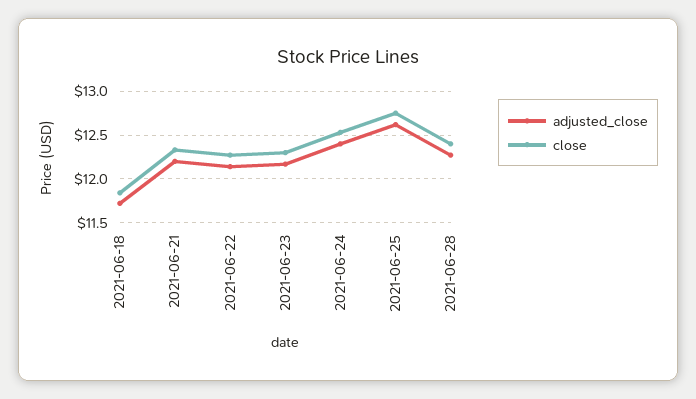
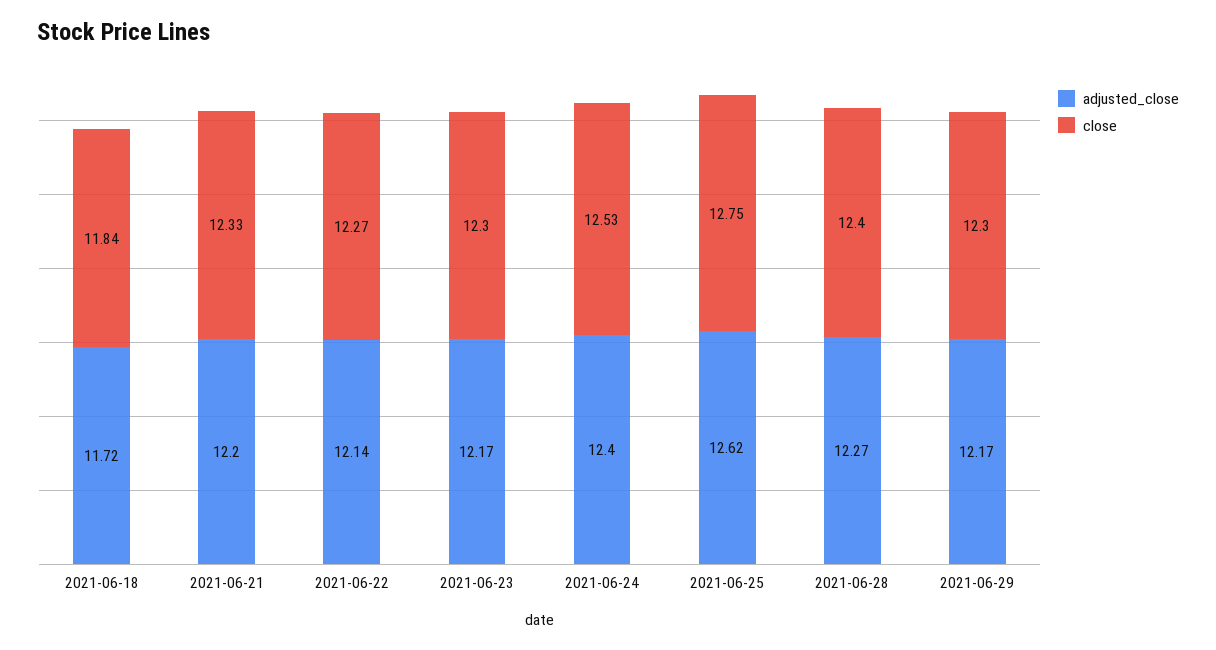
adjusted_close, 2021-06-29: none -> 12.17
close, 2021-06-29: none -> 12.3

